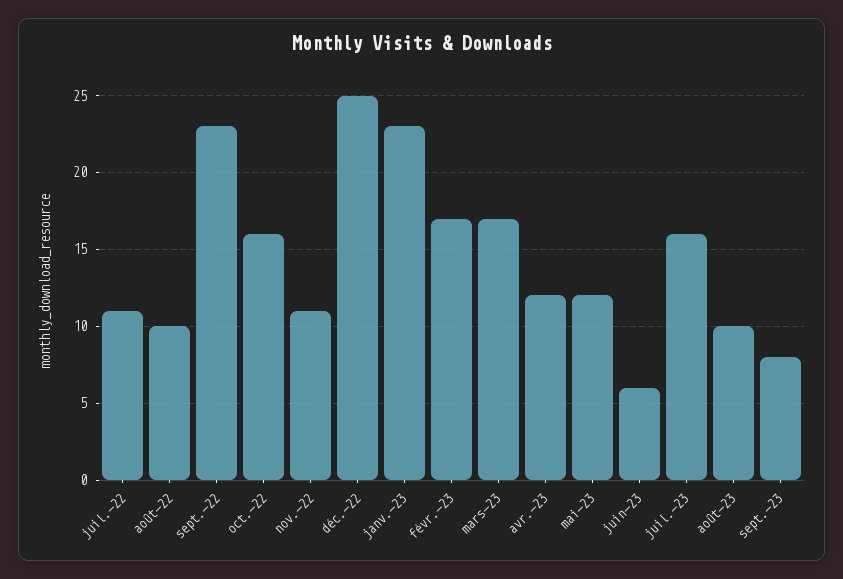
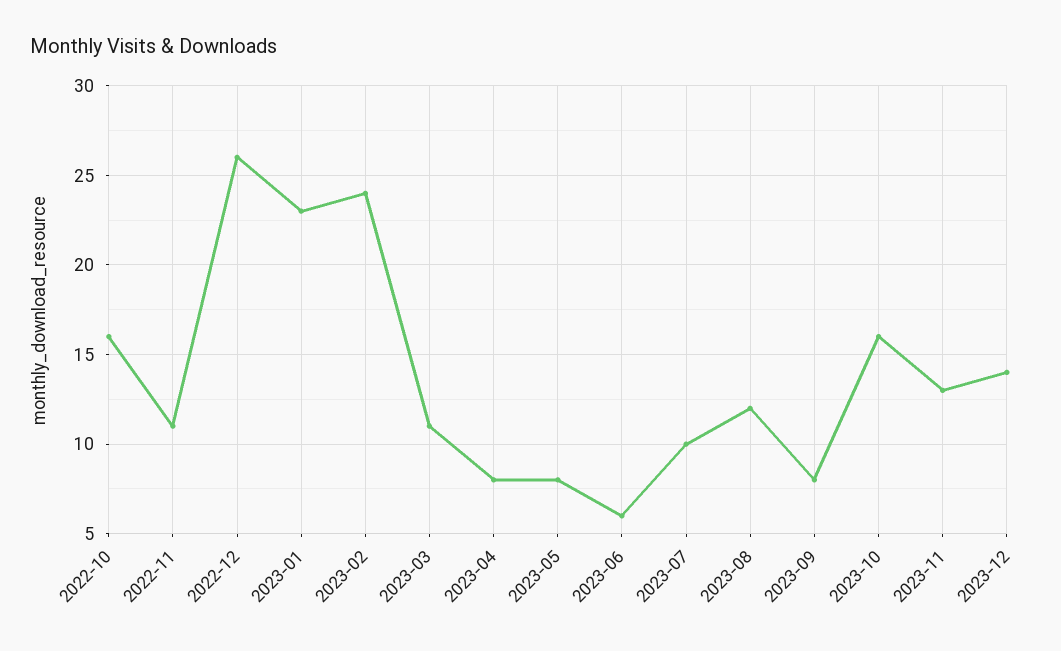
juil.-22: 11 -> none
août-22: 10 -> none
sept.-22: 23 -> none
déc.-22: 25 -> 26
févr.-23: 17 -> 24
mars-23: 17 -> 11
avr.-23: 12 -> 8
mai-23: 12 -> 8
juil.-23: 16 -> 10
août-23: 10 -> 12
2023-10: none -> 16
2023-11: none -> 13
2023-12: none -> 14

